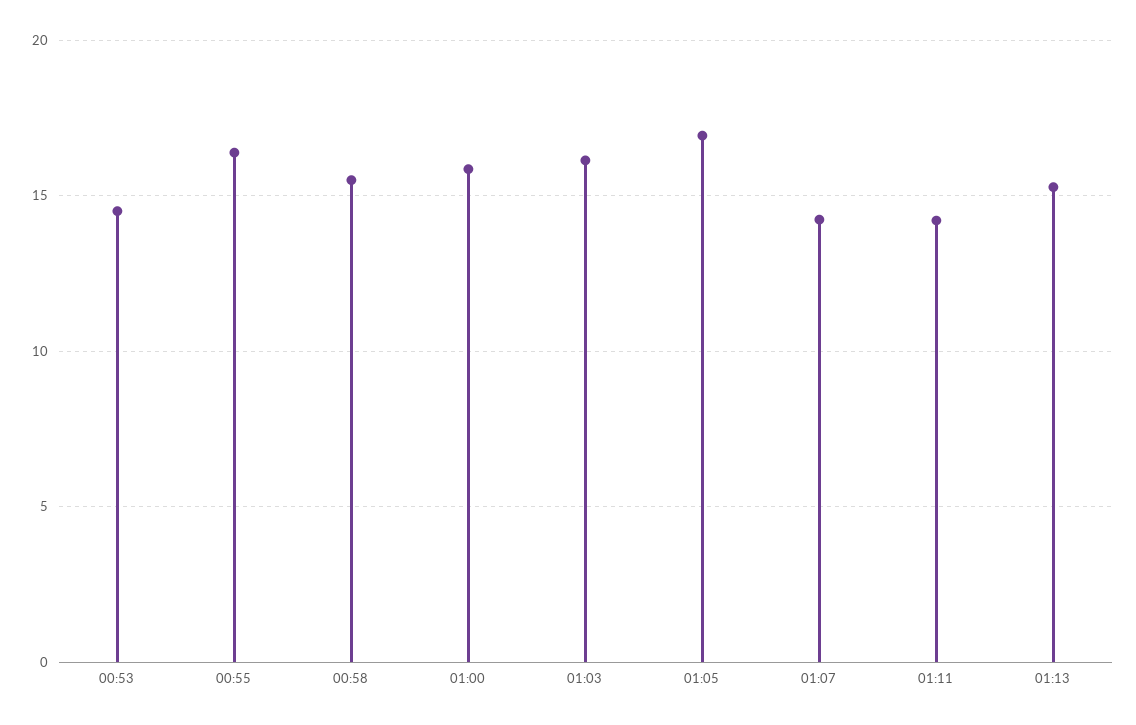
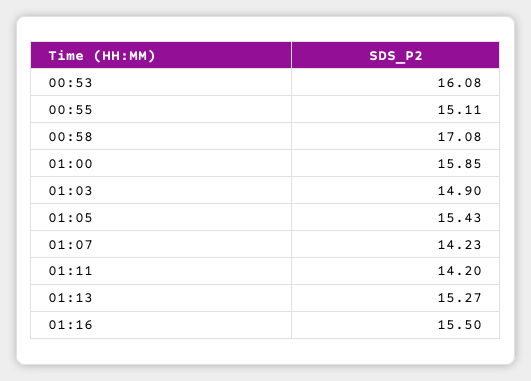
00:53: 14.5 -> 16.08
00:55: 16.5 -> 15.11
00:58: 15.5 -> 17.08
01:03: 16 -> 14.9
01:05: 17 -> 15.43
01:16: none -> 15.5

